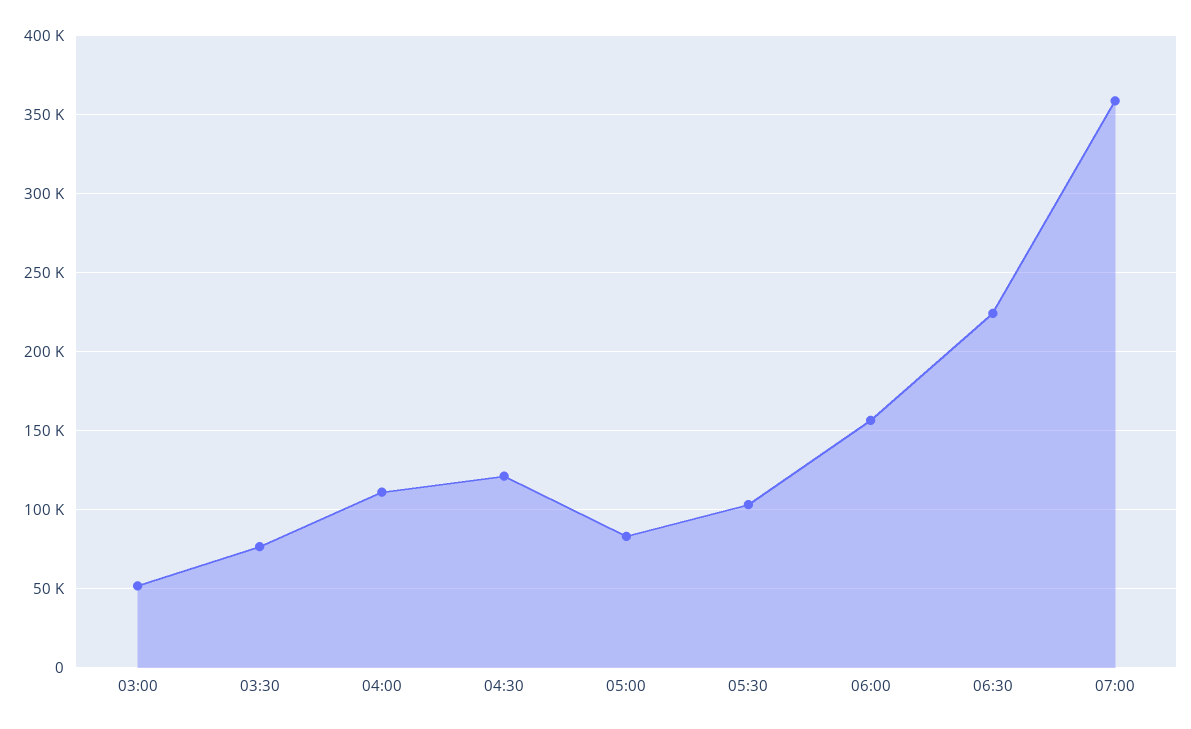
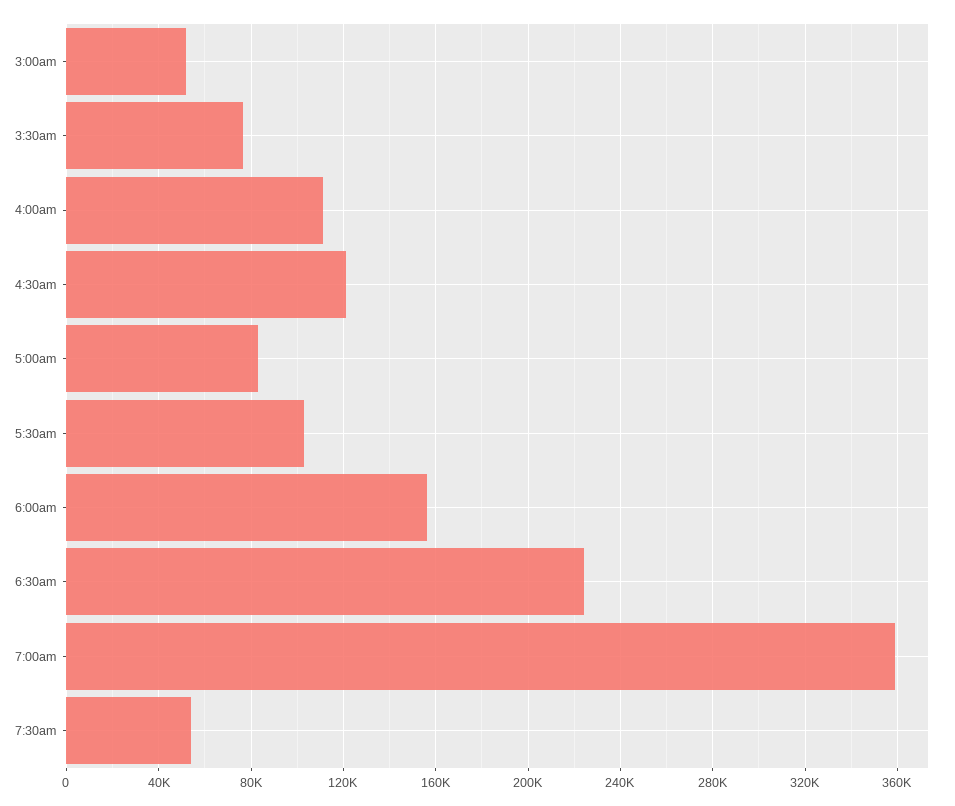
7:30am: none -> 55000

